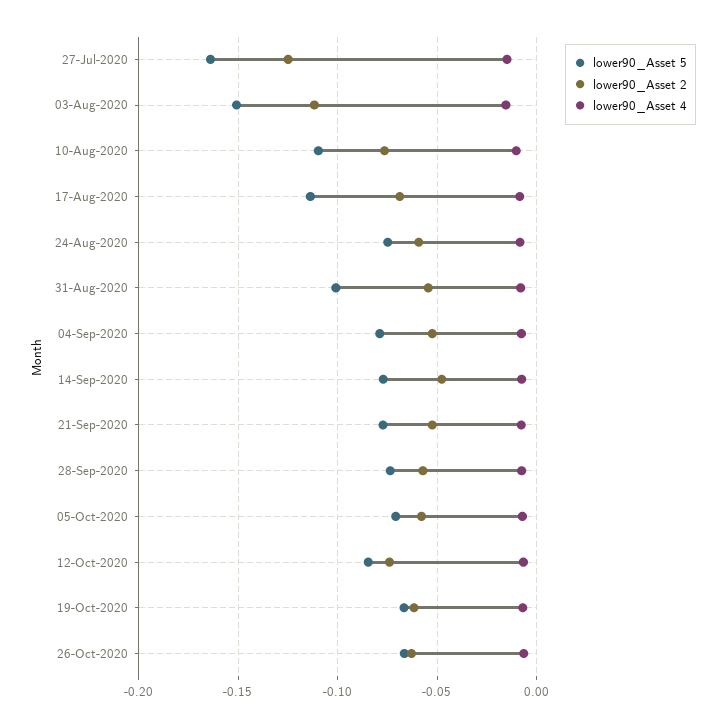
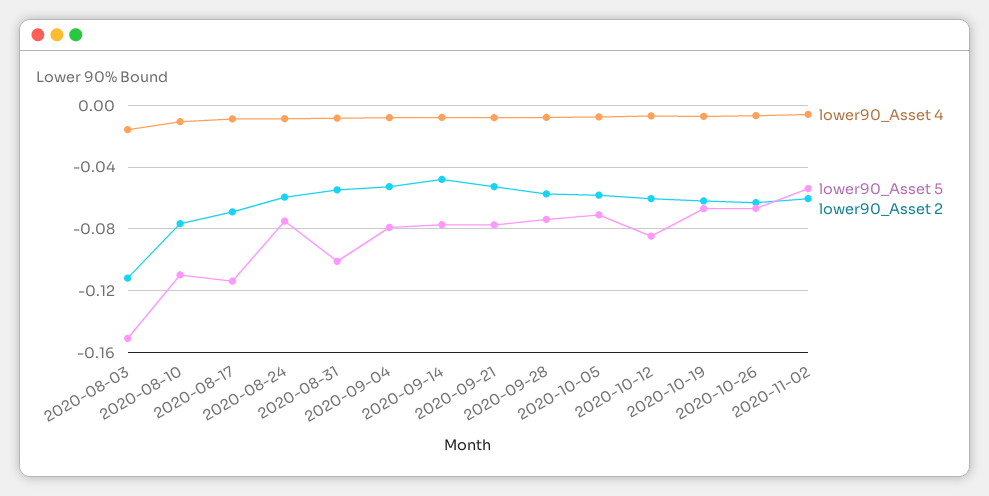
lower90_Asset 5, 27-Jul-2020: -0.165 -> none
lower90_Asset 2, 27-Jul-2020: -0.125 -> none
lower90_Asset 4, 27-Jul-2020: -0.015 -> none
lower90_Asset 2, 12-Oct-2020: -0.075 -> -0.06
lower90_Asset 4, 2020-11-02: none -> -0.005
lower90_Asset 5, 2020-11-02: none -> -0.055
lower90_Asset 2, 2020-11-02: none -> -0.06

